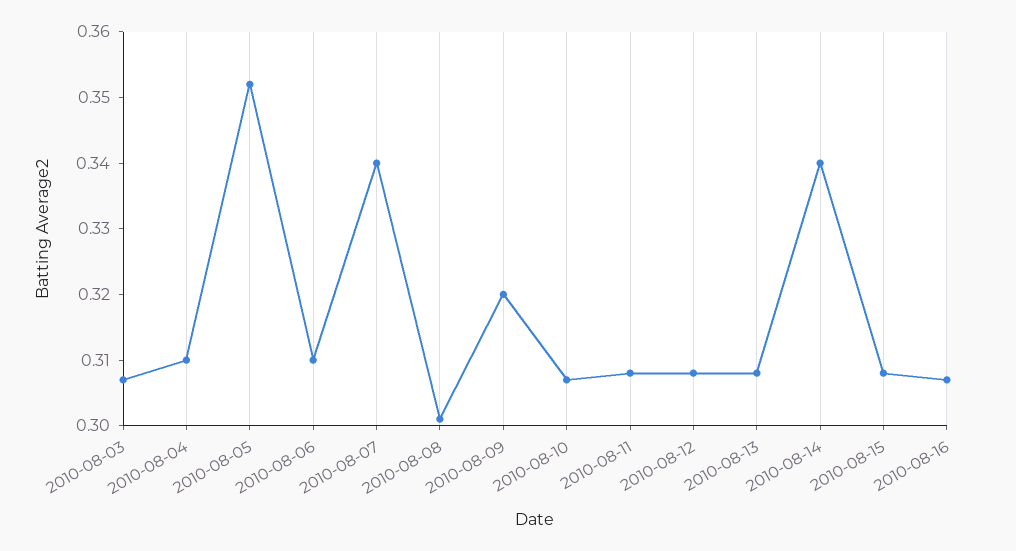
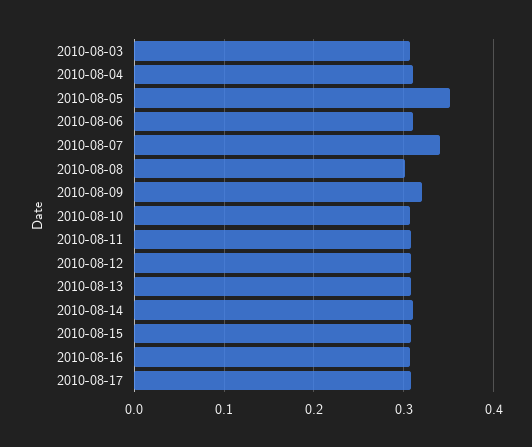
2010-08-14: 0.34 -> 0.31
2010-08-17: none -> 0.31

